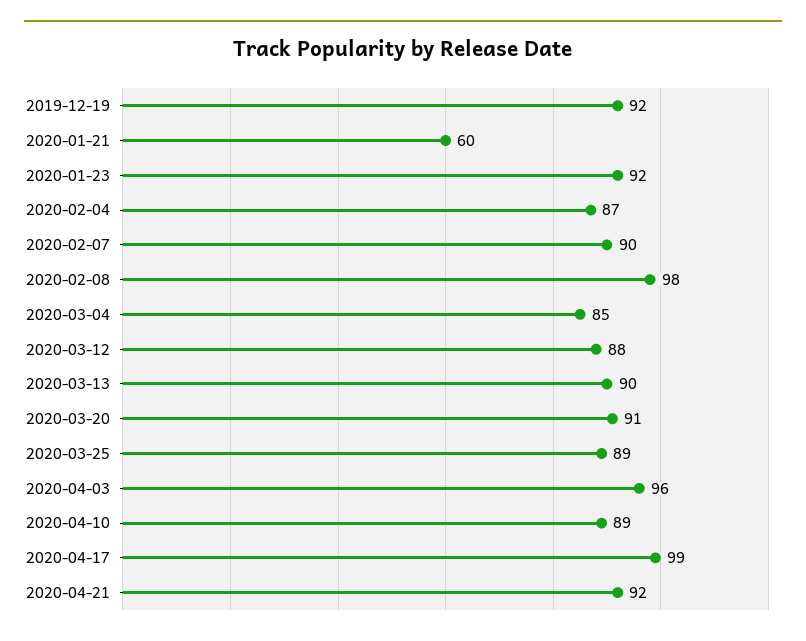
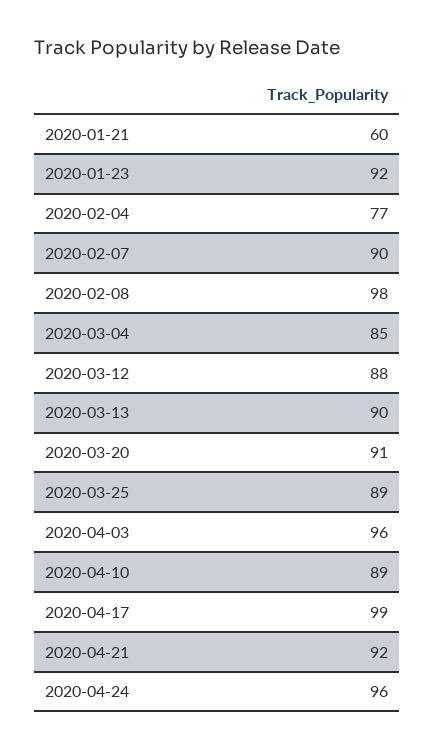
2019-12-19: 92 -> none
2020-02-04: 87 -> 77
2020-04-24: none -> 96

